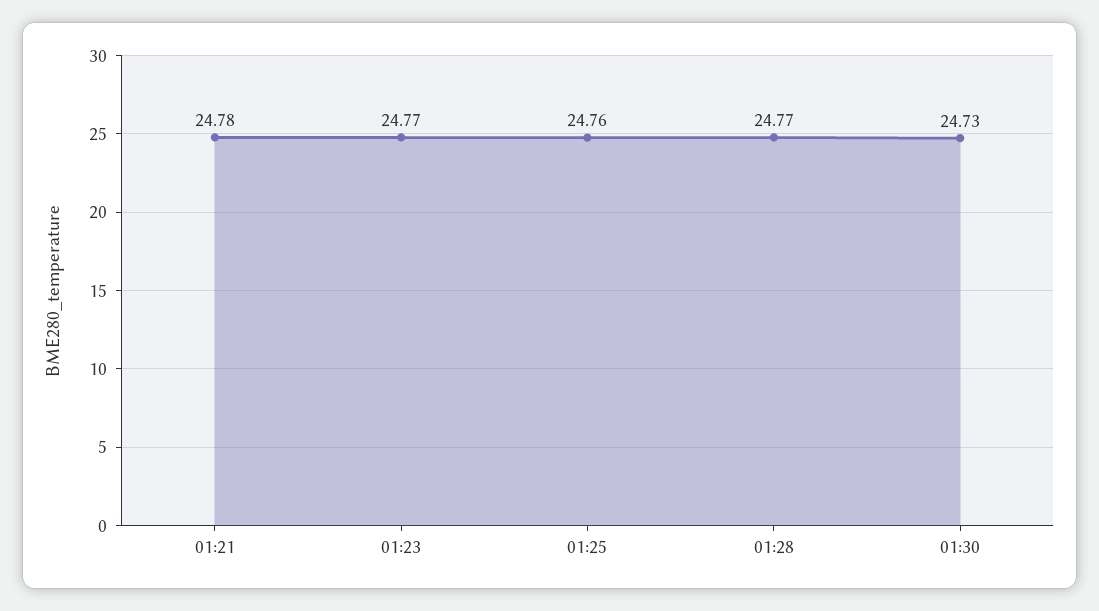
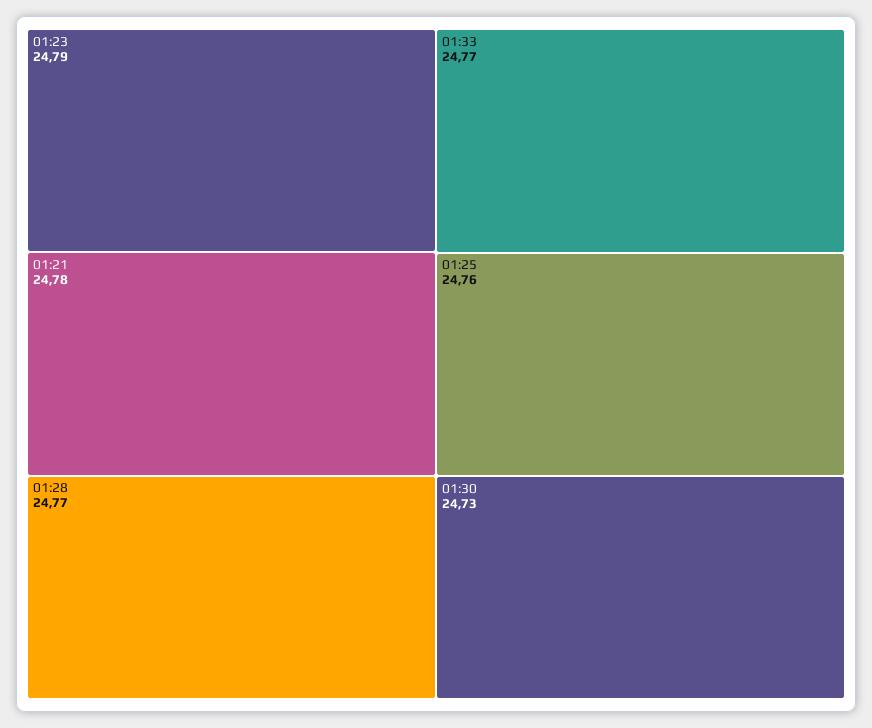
01:23: 24.77 -> 24.79
01:33: none -> 24.77

